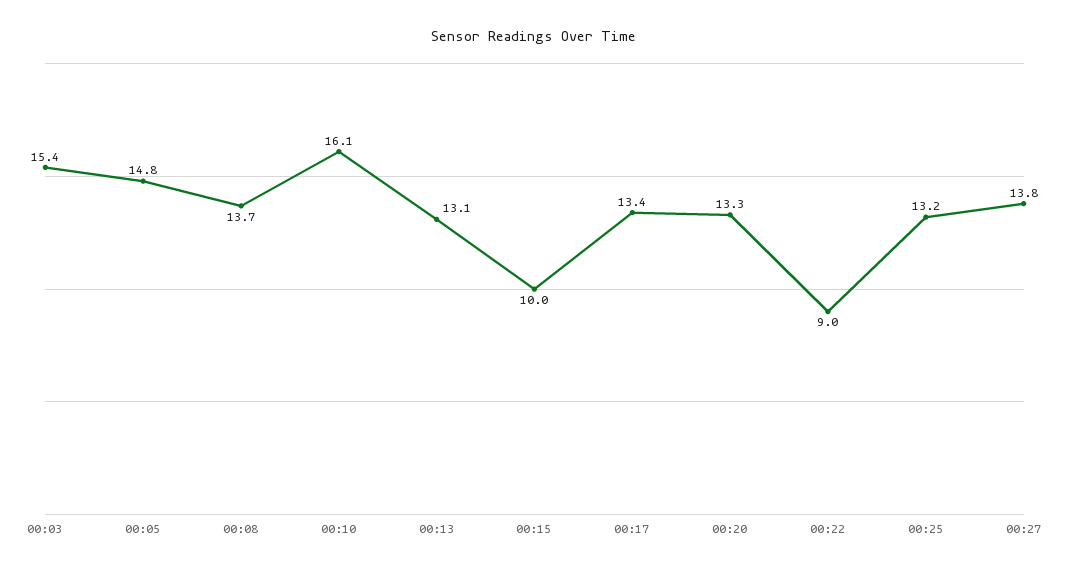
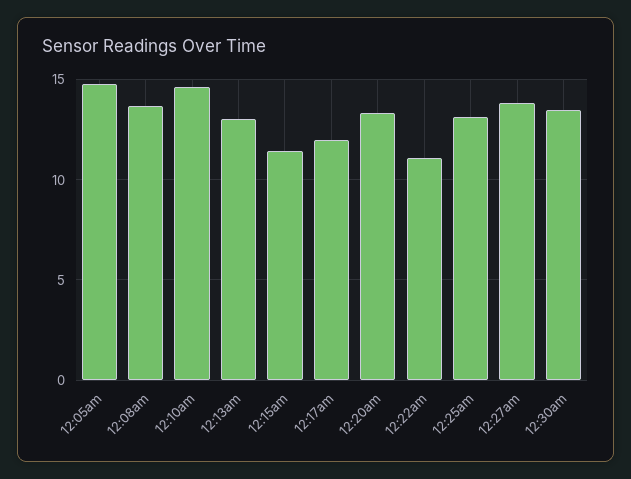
00:03: 15.4 -> none
00:10: 16.1 -> 14.5
00:15: 10 -> 11.5
00:17: 13.4 -> 12
00:22: 9 -> 11
12:30am: none -> 13.5

